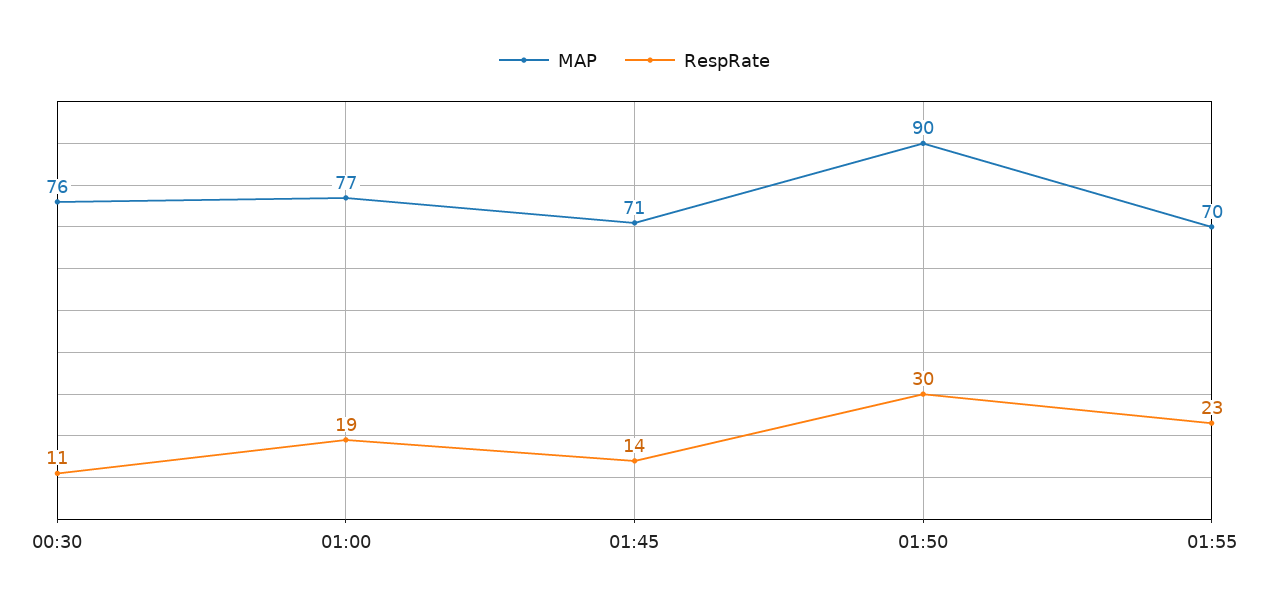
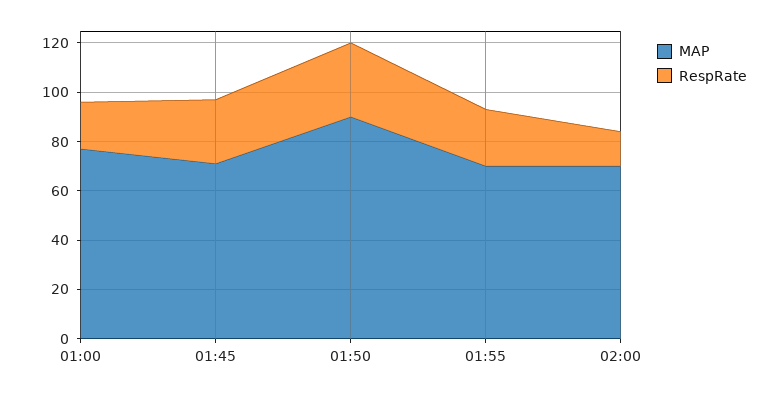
MAP, 00:30: 76 -> none
RespRate, 00:30: 11 -> none
RespRate, 01:45: 14 -> 25
MAP, 02:00: none -> 70
RespRate, 02:00: none -> 15

